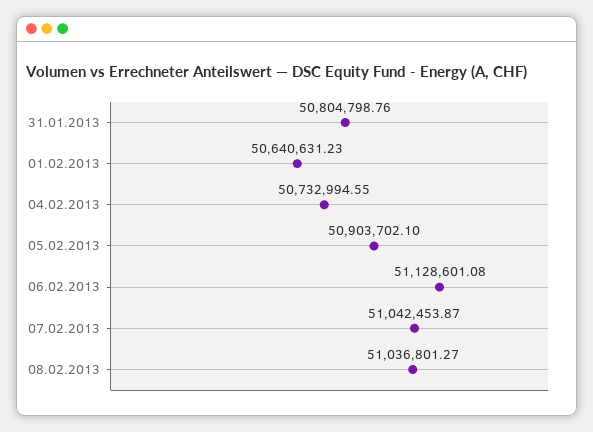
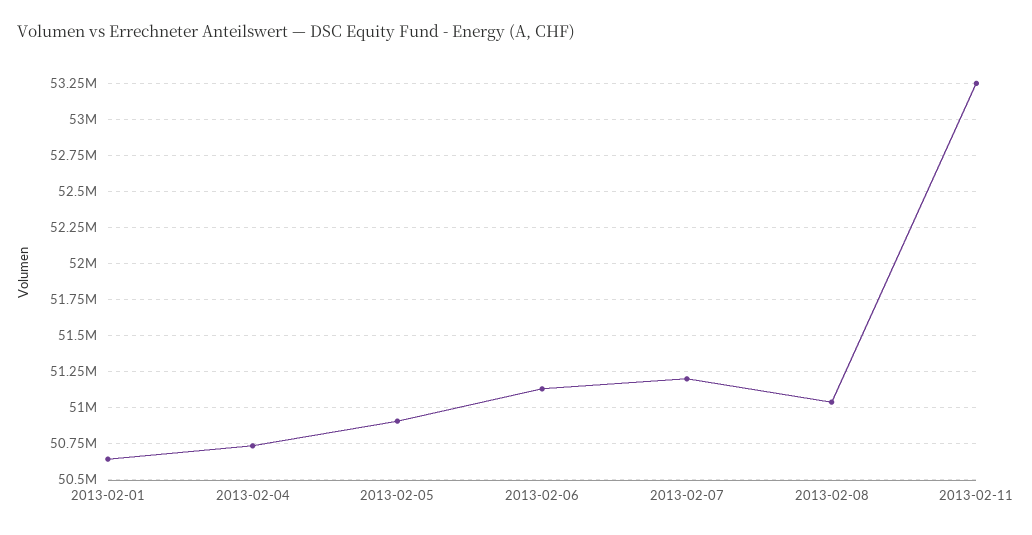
31.01.2013: 50804798.76 -> none
07.02.2013: 51042453.87 -> 51200000
2013-02-11: none -> 53250000

